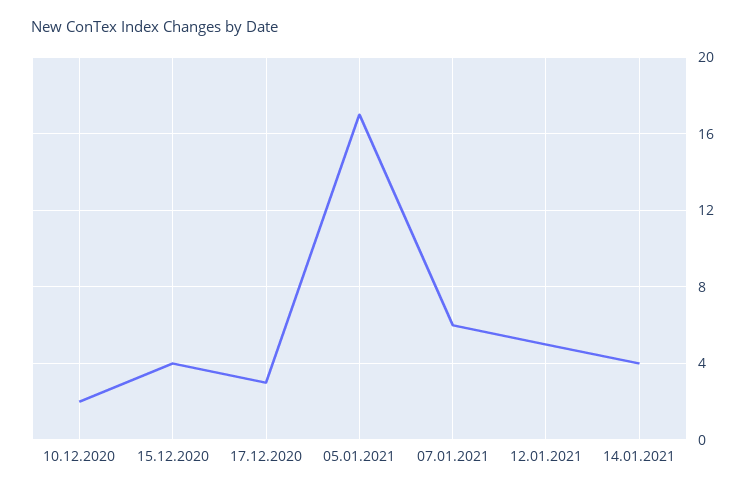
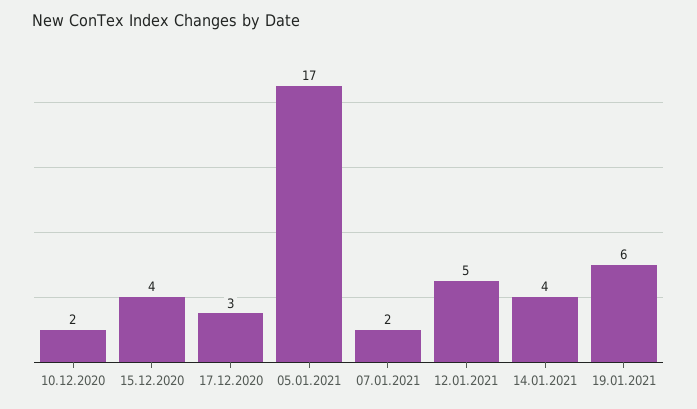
07.01.2021: 6 -> 2
19.01.2021: none -> 6

